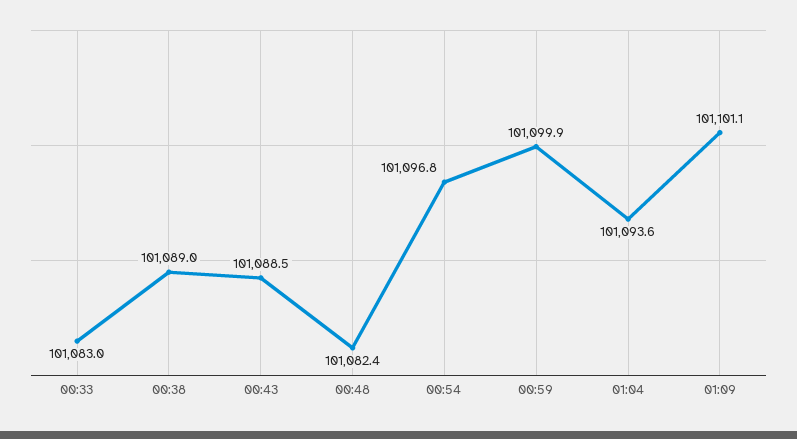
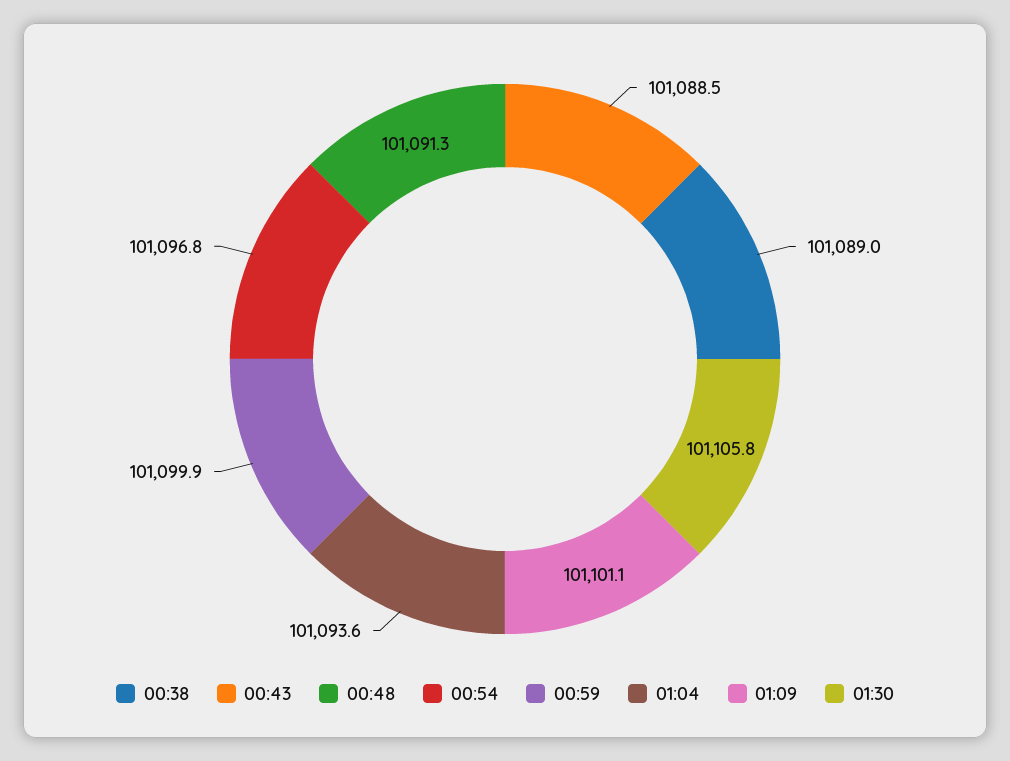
00:33: 101083 -> none
00:48: 101082.4 -> 101091.3
01:30: none -> 101105.8

